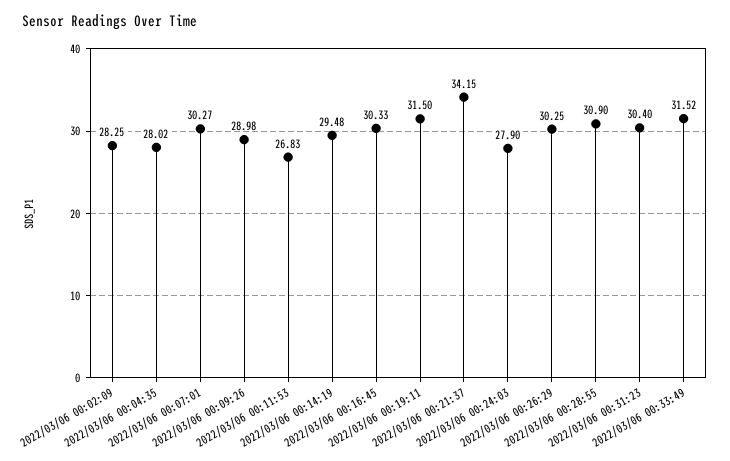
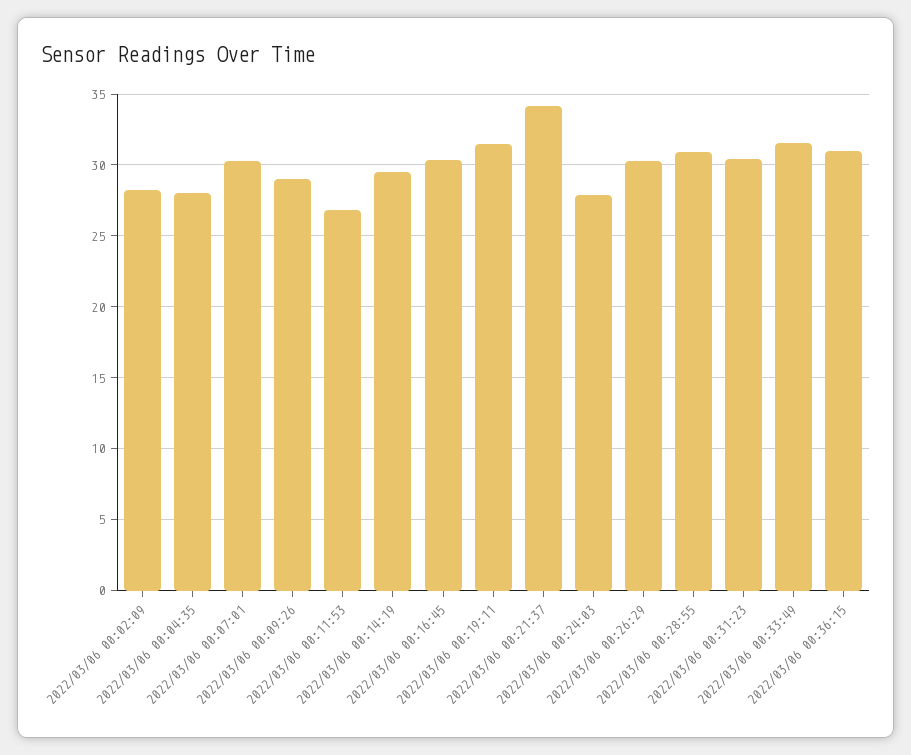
2022/03/06 00:36:15: none -> 31

